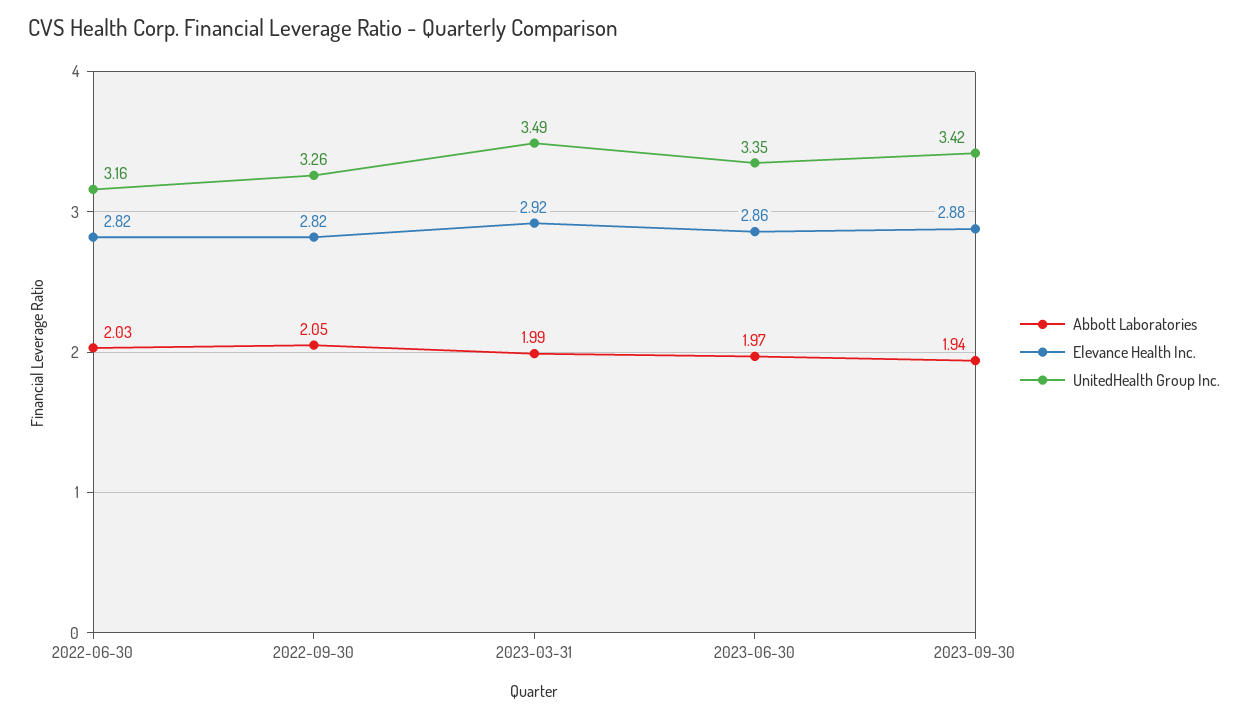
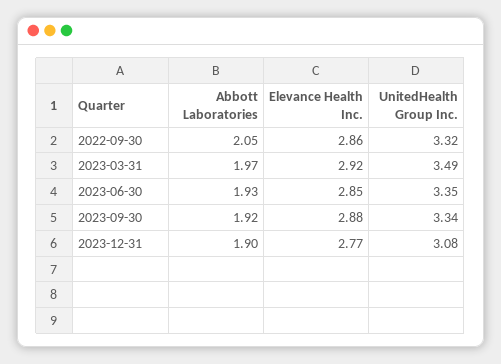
Abbott Laboratories, 2022-06-30: 2.03 -> none
Elevance Health Inc., 2022-06-30: 2.82 -> none
UnitedHealth Group Inc., 2022-06-30: 3.16 -> none
Elevance Health Inc., 2022-09-30: 2.82 -> 2.86
UnitedHealth Group Inc., 2022-09-30: 3.26 -> 3.32
Abbott Laboratories, 2023-03-31: 1.99 -> 1.97
Abbott Laboratories, 2023-06-30: 1.97 -> 1.93
Elevance Health Inc., 2023-06-30: 2.86 -> 2.85
Abbott Laboratories, 2023-09-30: 1.94 -> 1.92
UnitedHealth Group Inc., 2023-09-30: 3.42 -> 3.34
Abbott Laboratories, 2023-12-31: none -> 1.9
Elevance Health Inc., 2023-12-31: none -> 2.77
UnitedHealth Group Inc., 2023-12-31: none -> 3.08

